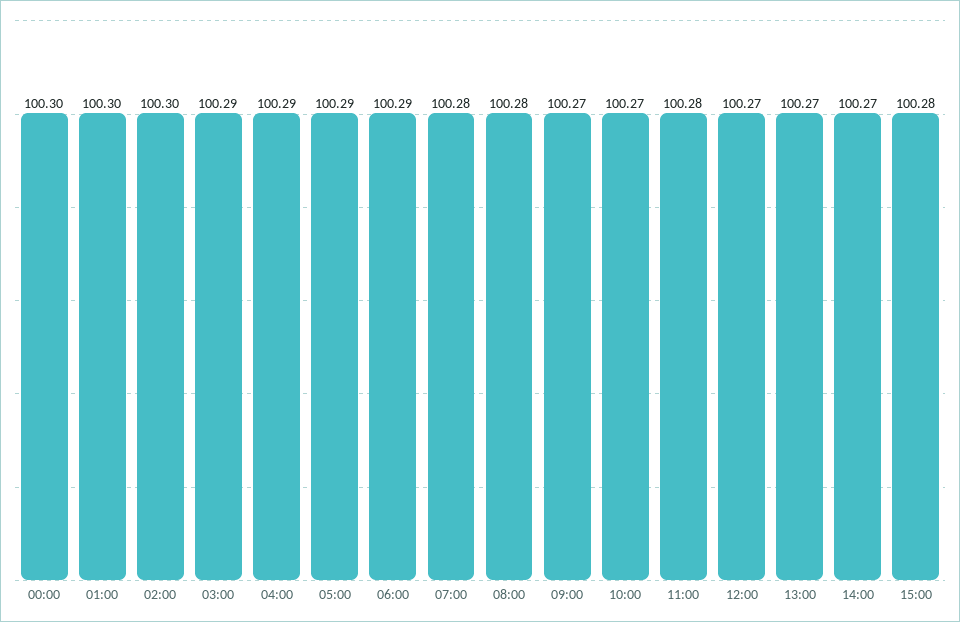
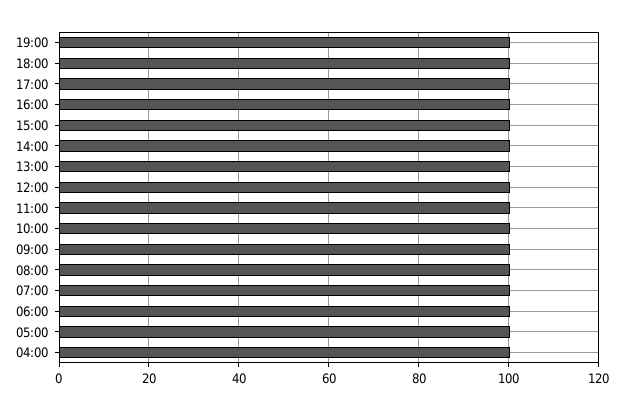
00:00: 100.3 -> none
01:00: 100.3 -> none
02:00: 100.3 -> none
03:00: 100.29 -> none
19:00: none -> 100
18:00: none -> 100
17:00: none -> 100
16:00: none -> 100

